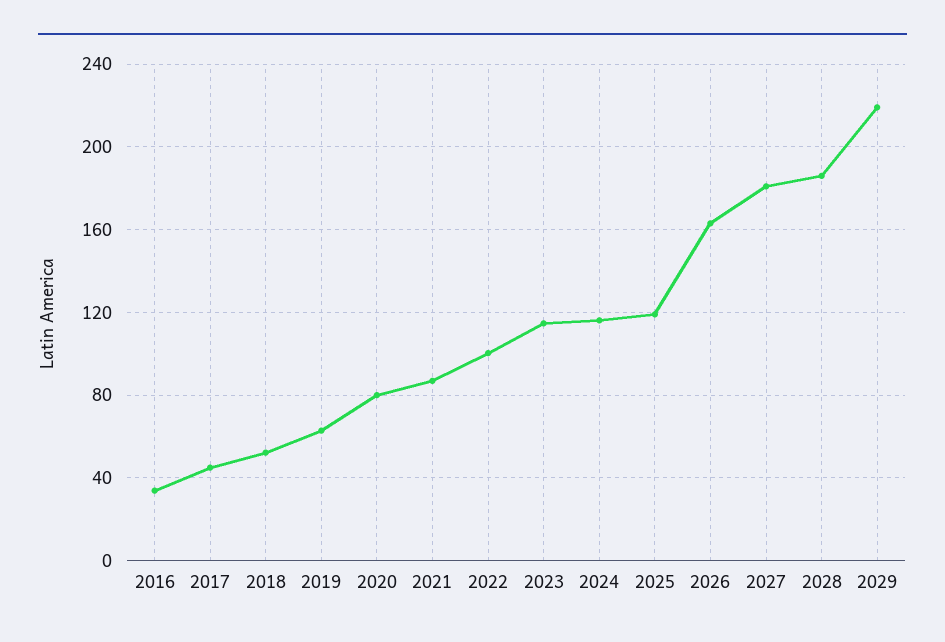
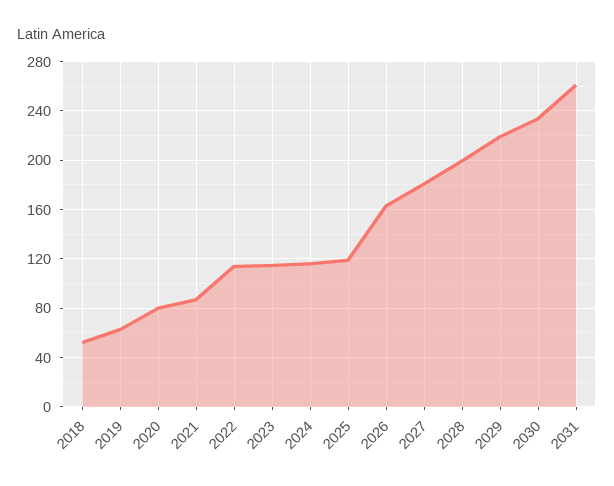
2016: 35 -> none
2017: 45 -> none
2022: 100 -> 115
2028: 185 -> 200
2030: none -> 235
2031: none -> 260

